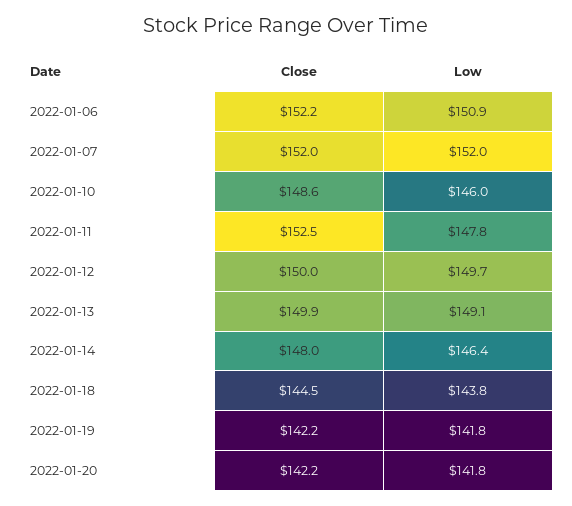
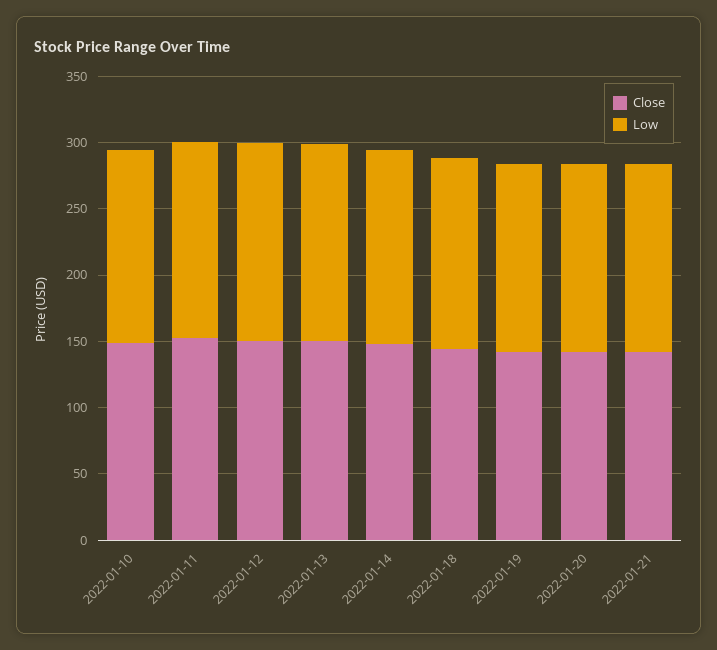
Close, 2022-01-06: 152.2 -> none
Low, 2022-01-06: 150.9 -> none
Close, 2022-01-07: 152 -> none
Low, 2022-01-07: 152 -> none
Close, 2022-01-21: none -> 140
Low, 2022-01-21: none -> 140

